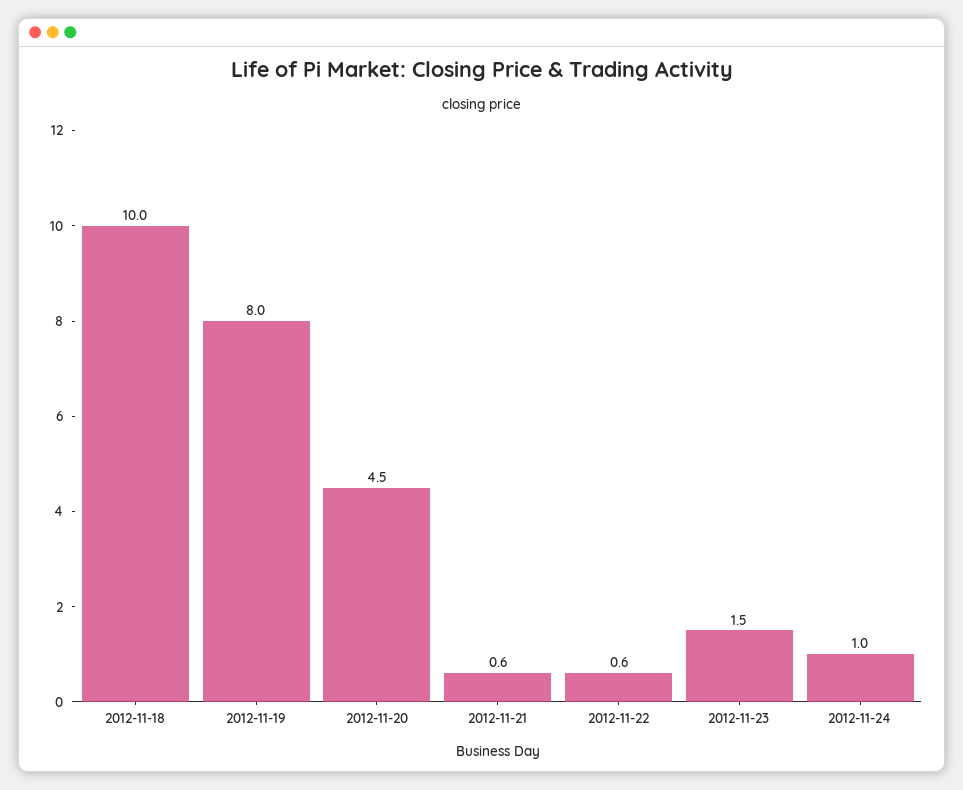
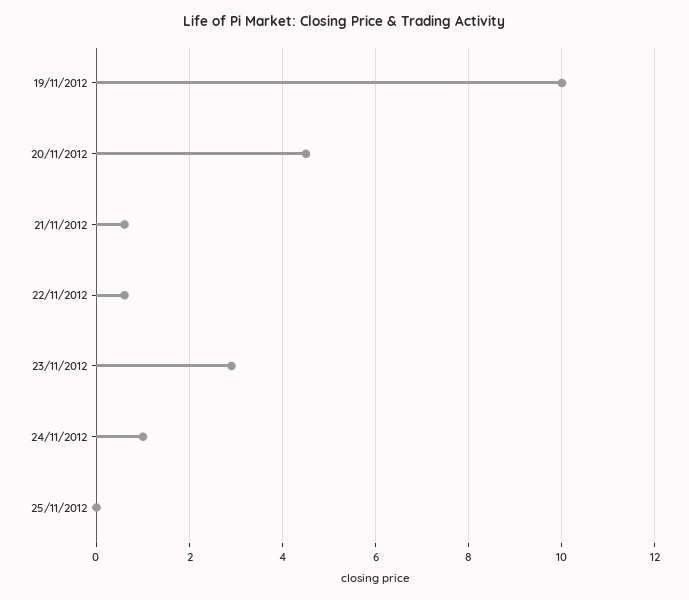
2012-11-18: 10 -> none
2012-11-19: 8 -> 10
2012-11-23: 1.5 -> 3
25/11/2012: none -> 0

